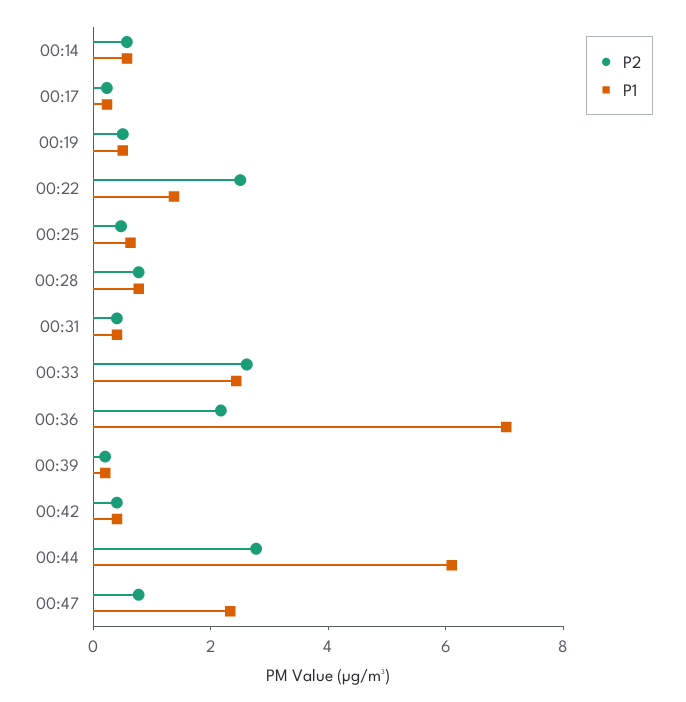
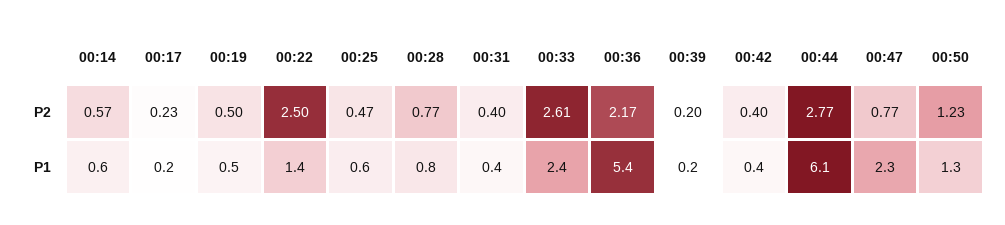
P1, 00:36: 7 -> 5.4
P2, 00:50: none -> 1.23
P1, 00:50: none -> 1.3

